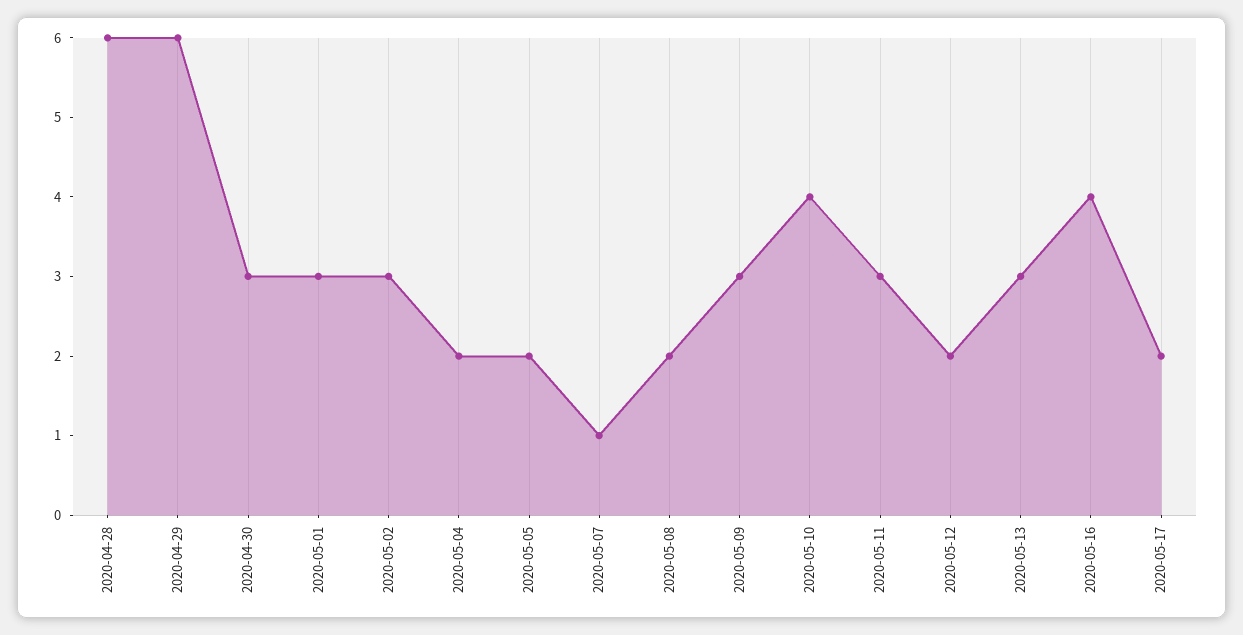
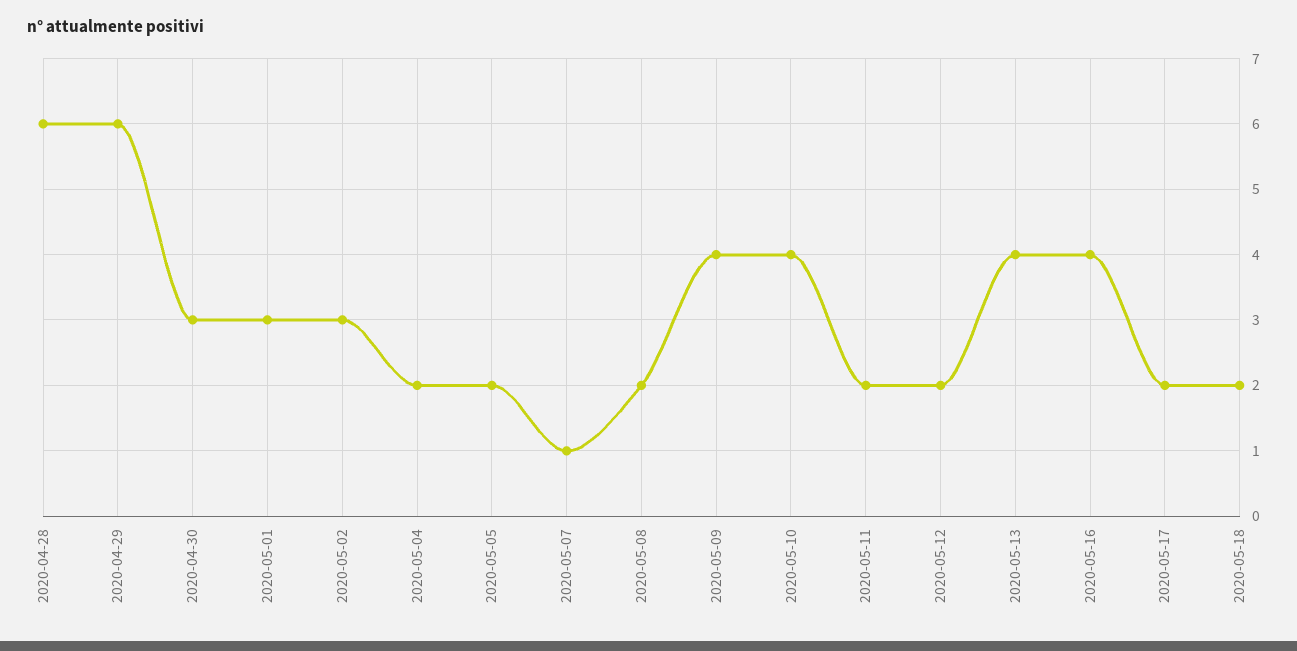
2020-05-09: 3 -> 4
2020-05-11: 3 -> 2
2020-05-13: 3 -> 4
2020-05-18: none -> 2

